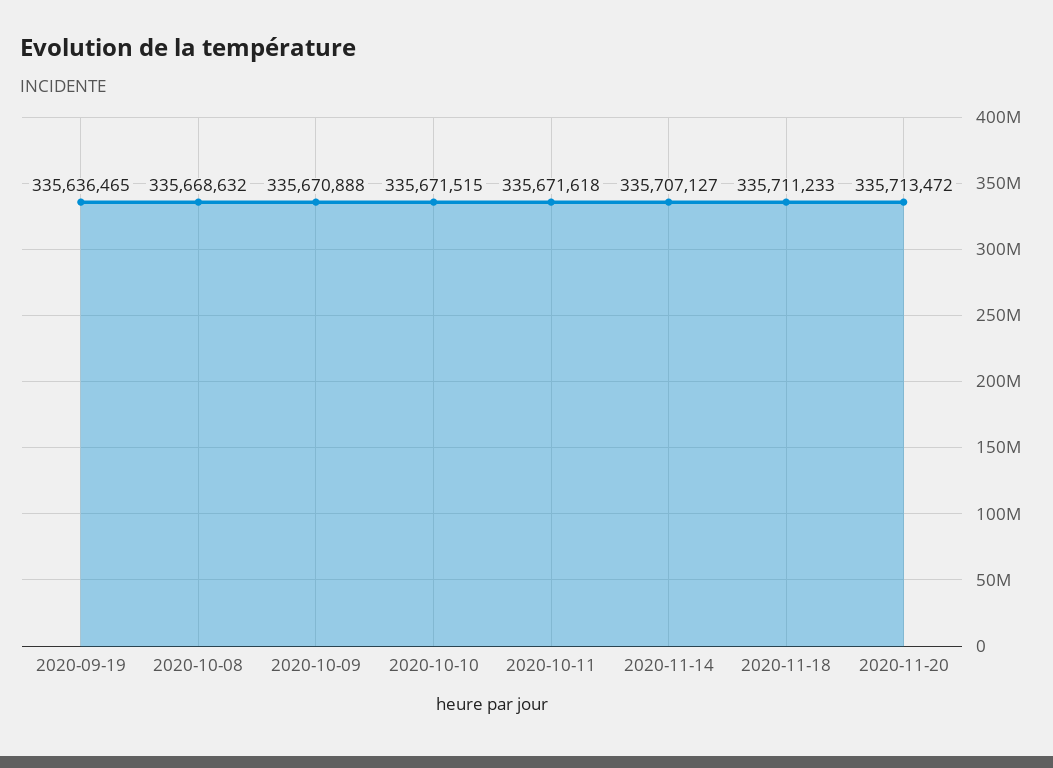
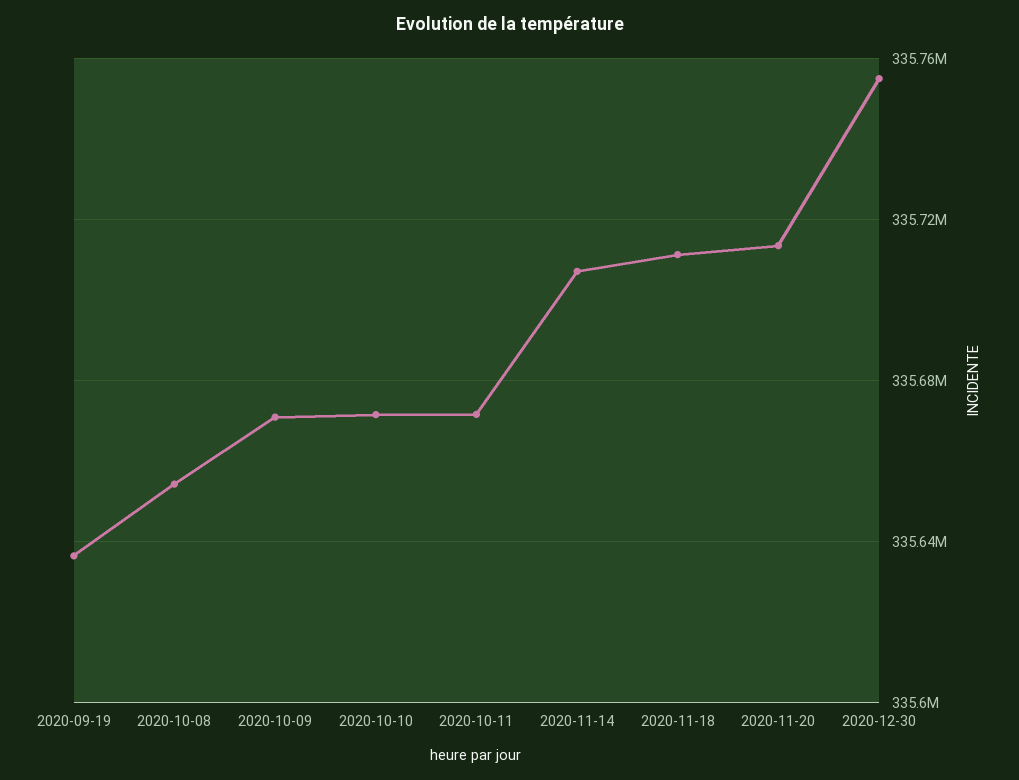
2020-10-08: 335668632 -> 335655000
2020-12-30: none -> 335755000

